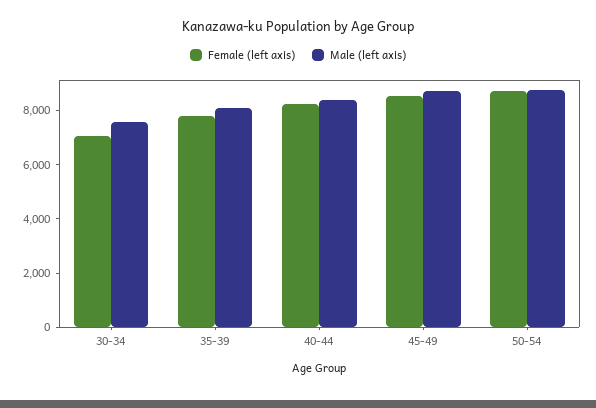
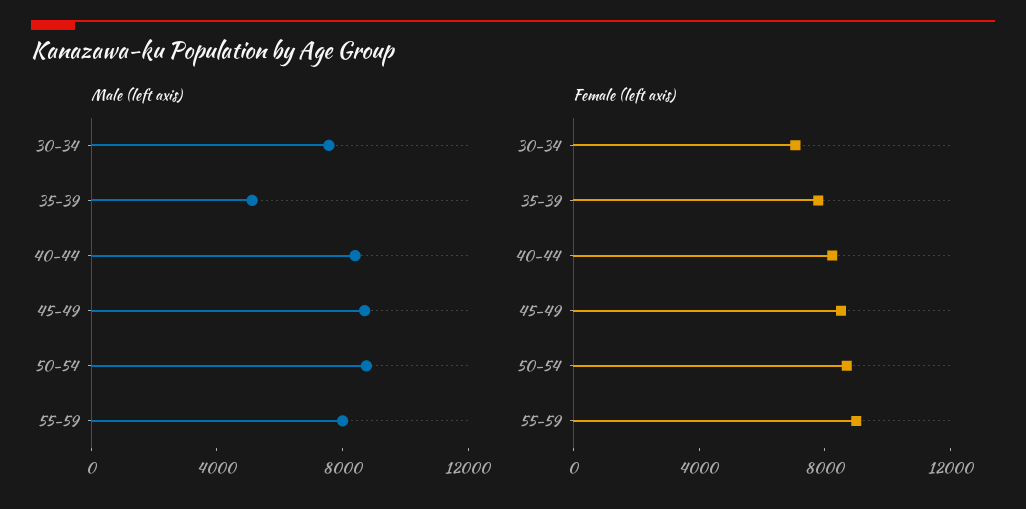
Male (left axis), 35-39: 8000 -> 5000
Male (left axis), 55-59: none -> 8000
Female (left axis), 55-59: none -> 9000

